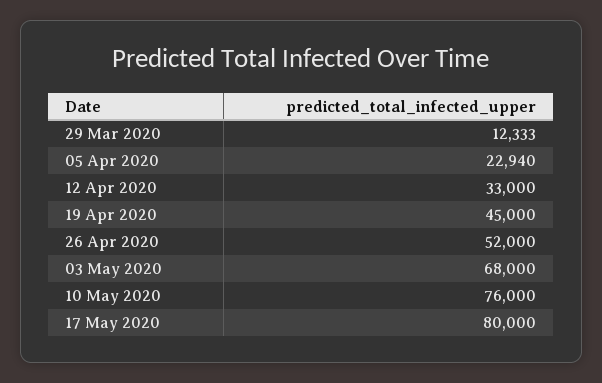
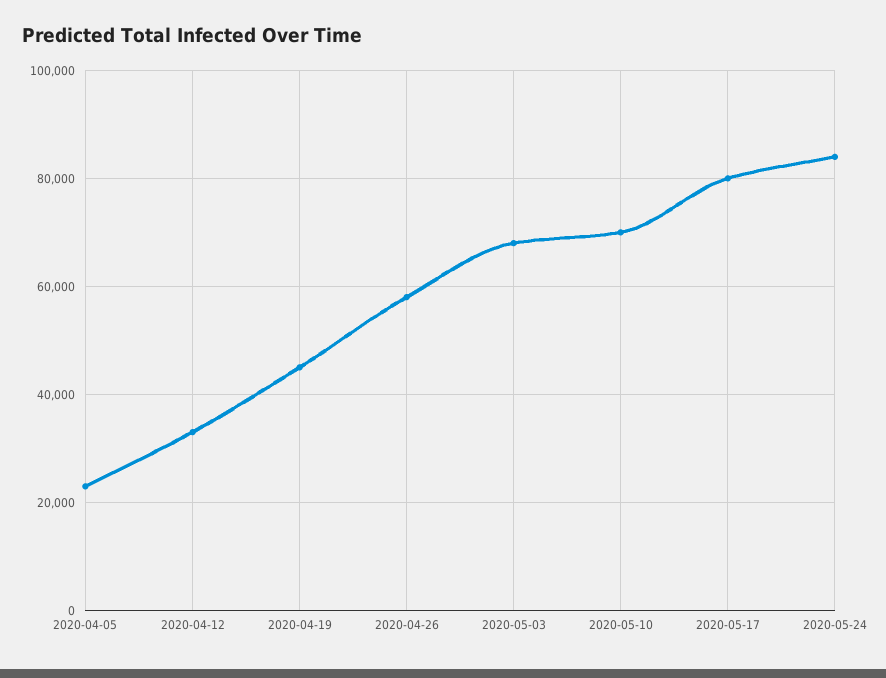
29 Mar 2020: 12333 -> none
26 Apr 2020: 52000 -> 58000
10 May 2020: 76000 -> 70000
2020-05-24: none -> 84000

